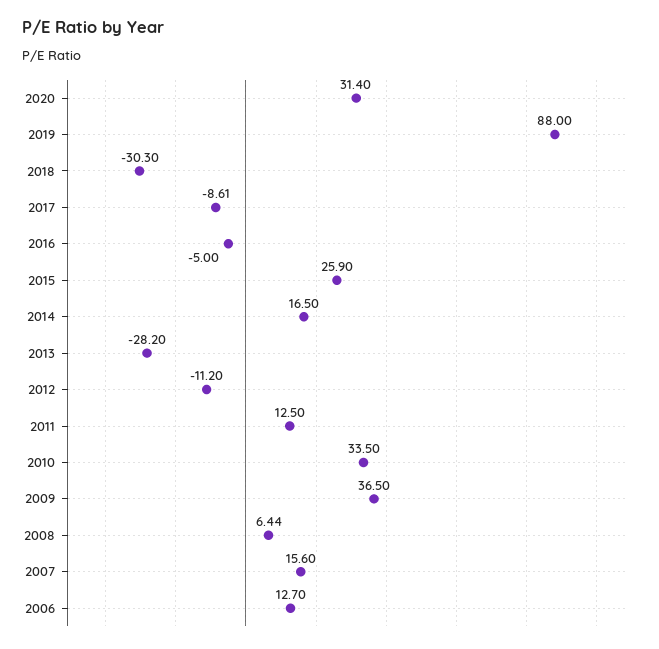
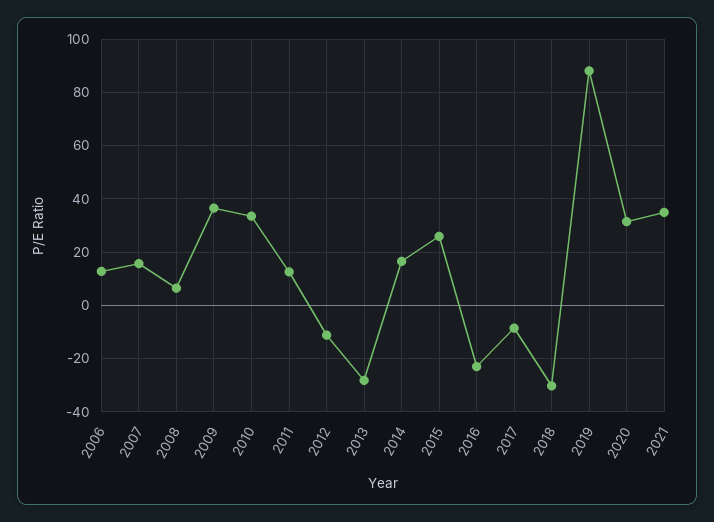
2016: -5 -> -22.5
2021: none -> 35

